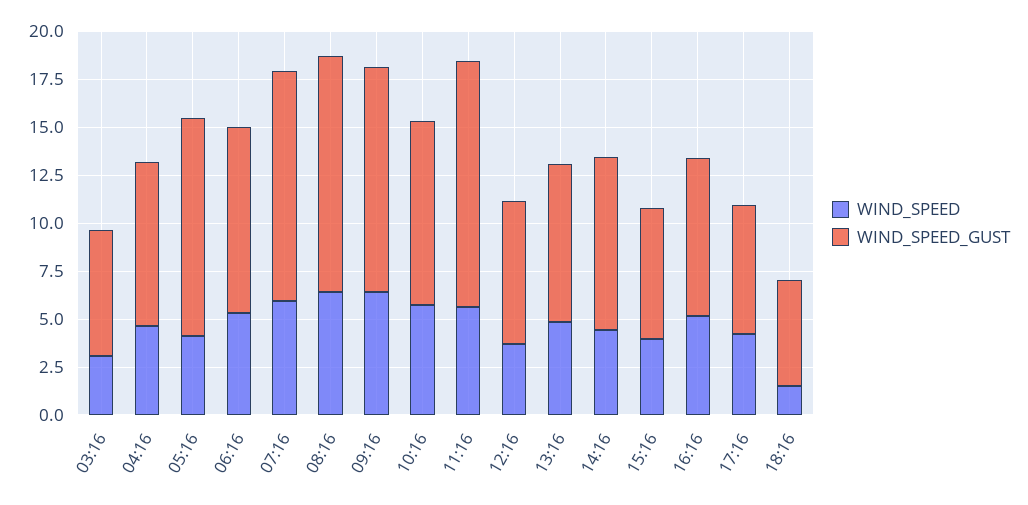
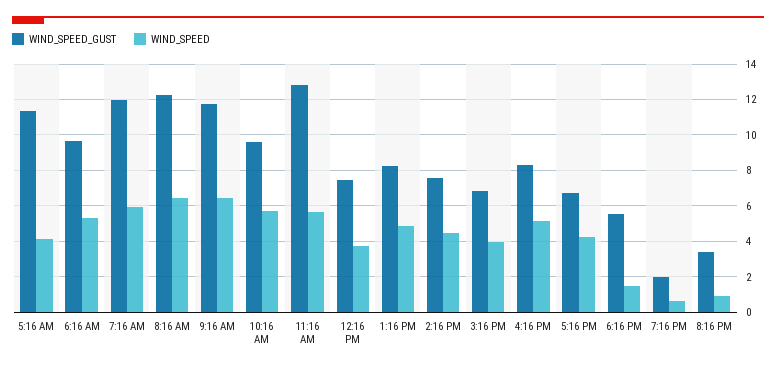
WIND_SPEED, 03:16: 3 -> none
WIND_SPEED_GUST, 03:16: 6.5 -> none
WIND_SPEED, 04:16: 4.5 -> none
WIND_SPEED_GUST, 04:16: 8.5 -> none
WIND_SPEED_GUST, 14:16: 9 -> 7.5
WIND_SPEED_GUST, 7:16 PM: none -> 2
WIND_SPEED, 7:16 PM: none -> 0.5
WIND_SPEED_GUST, 8:16 PM: none -> 3.5
WIND_SPEED, 8:16 PM: none -> 1

